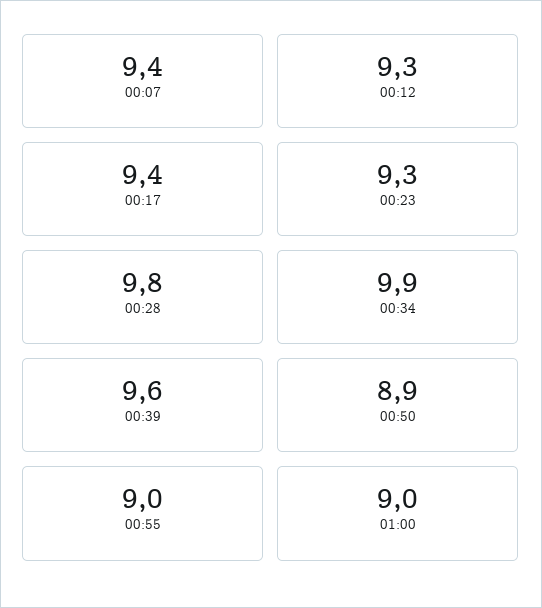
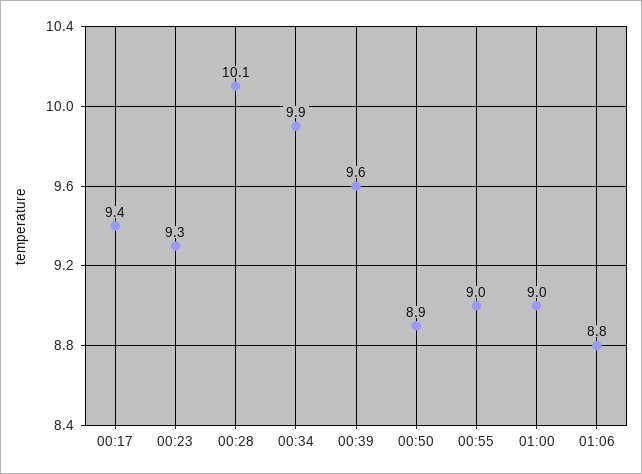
00:07: 9.4 -> none
00:12: 9.3 -> none
00:28: 9.8 -> 10.1
01:06: none -> 8.8

